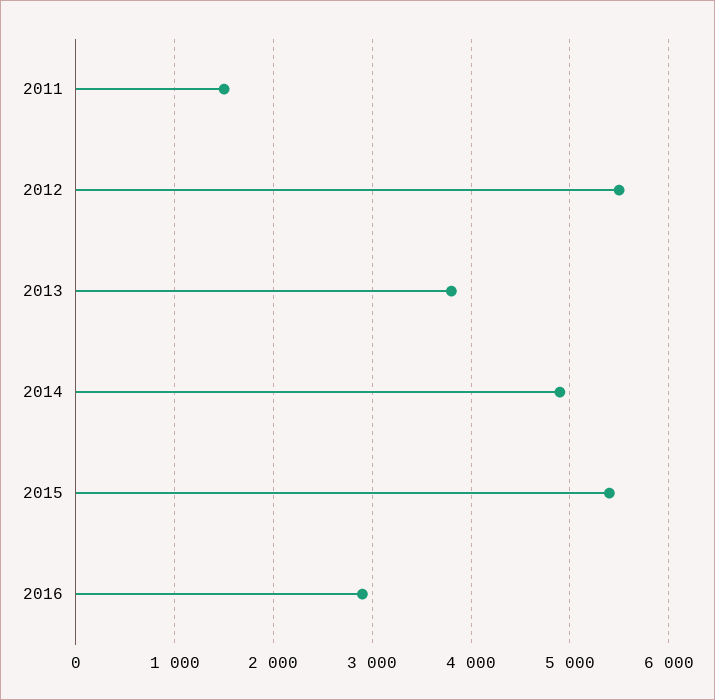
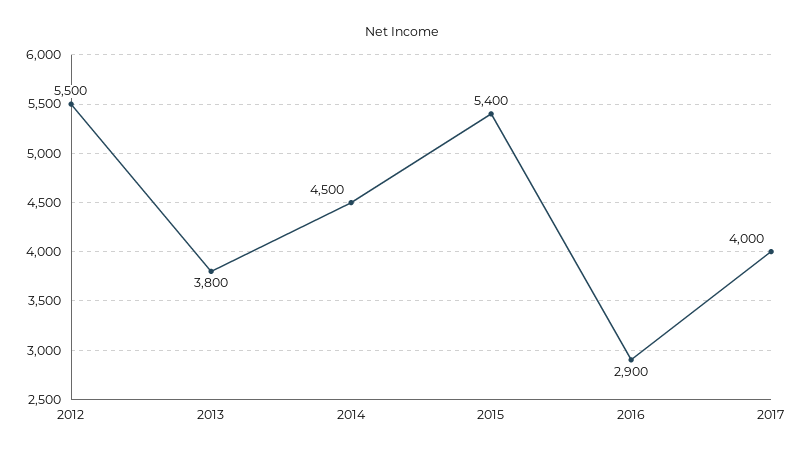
2011: 1500 -> none
2014: 4900 -> 4500
2017: none -> 4000

